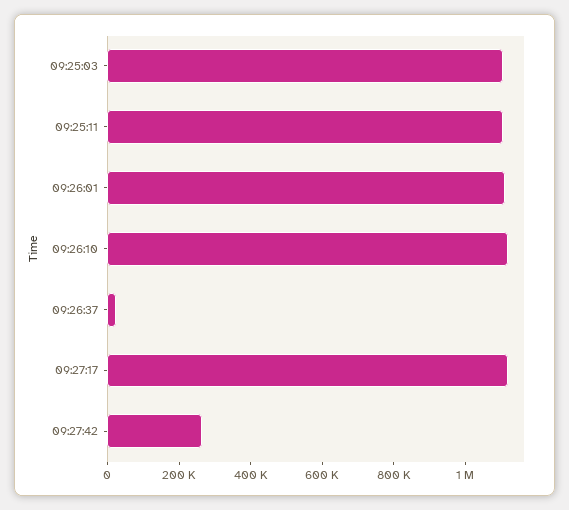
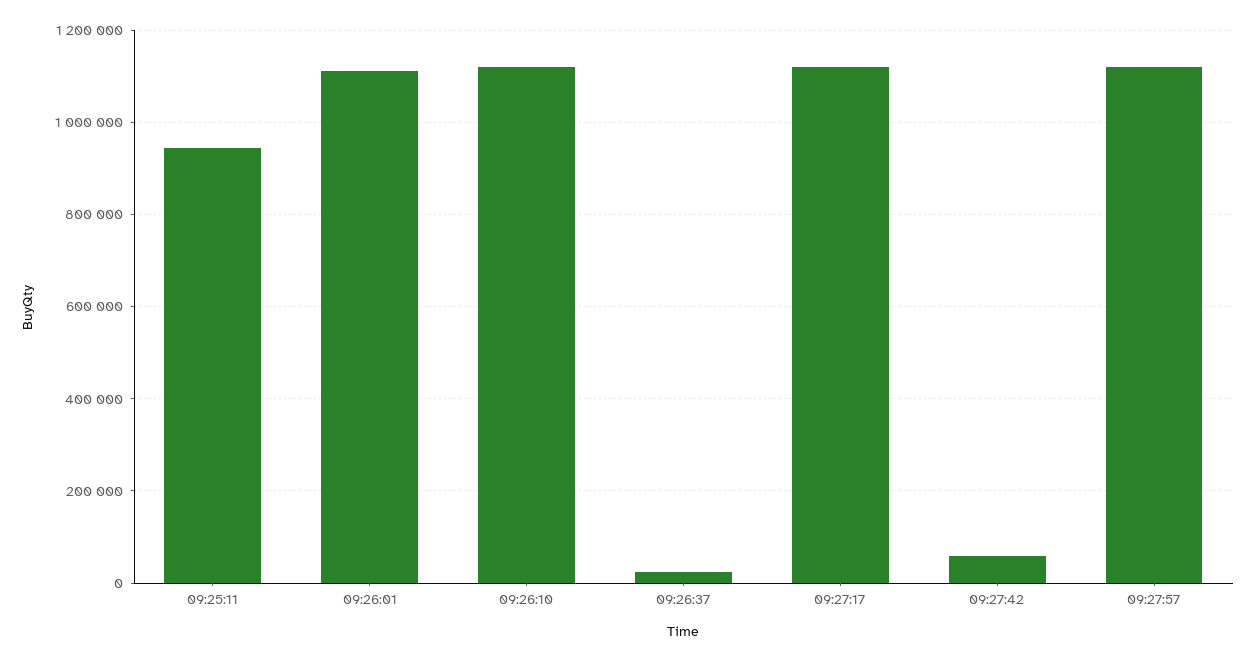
09:25:03: 1100000 -> none
09:25:11: 1100000 -> 940000
09:27:42: 250000 -> 60000
09:27:57: none -> 1120000

